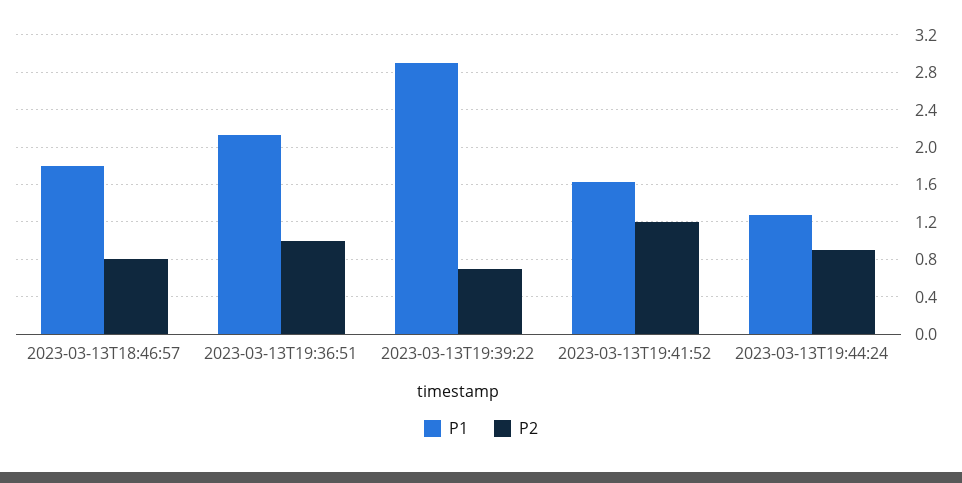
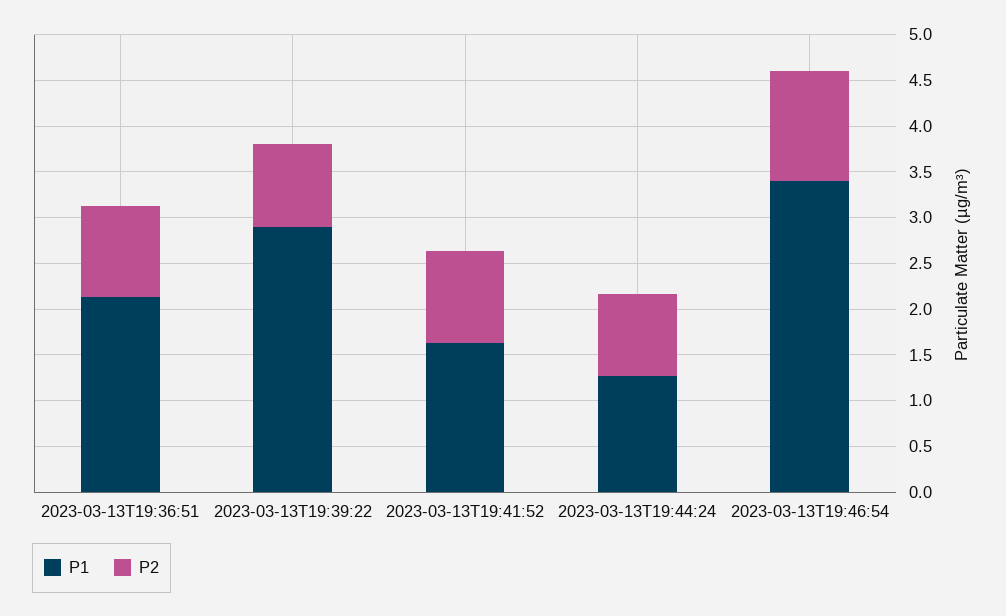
P1, 2023-03-13T18:46:57: 1.8 -> none
P2, 2023-03-13T18:46:57: 0.8 -> none
P2, 2023-03-13T19:39:22: 0.7 -> 0.9
P2, 2023-03-13T19:41:52: 1.2 -> 1
P1, 2023-03-13T19:46:54: none -> 3.4
P2, 2023-03-13T19:46:54: none -> 1.2

